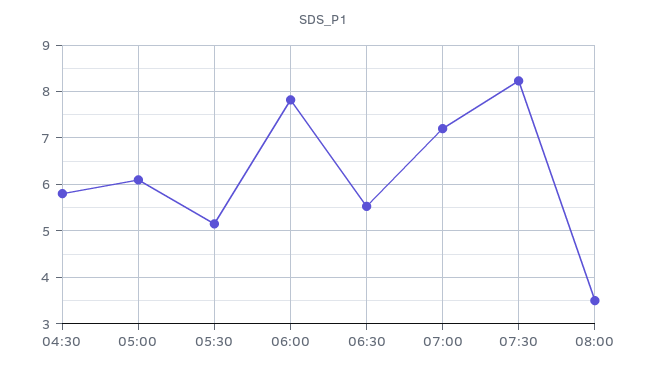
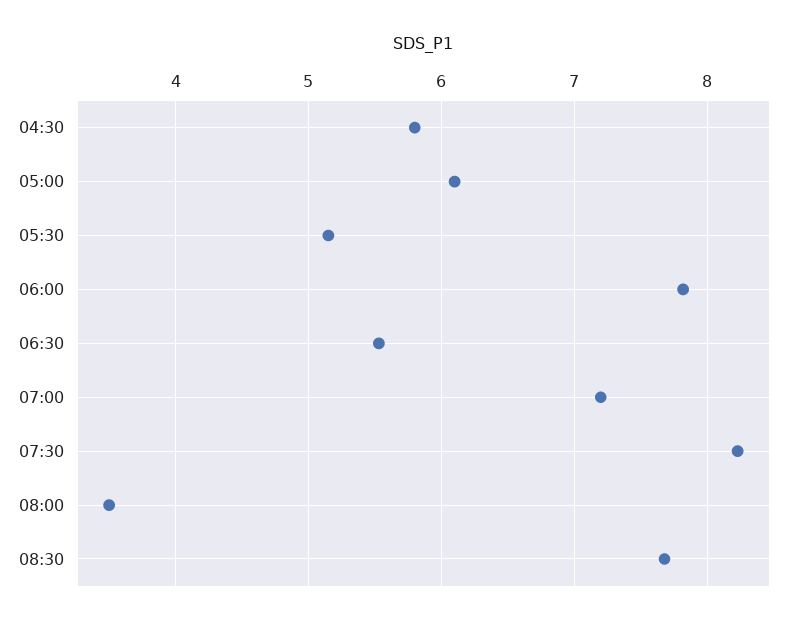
08:30: none -> 7.7

